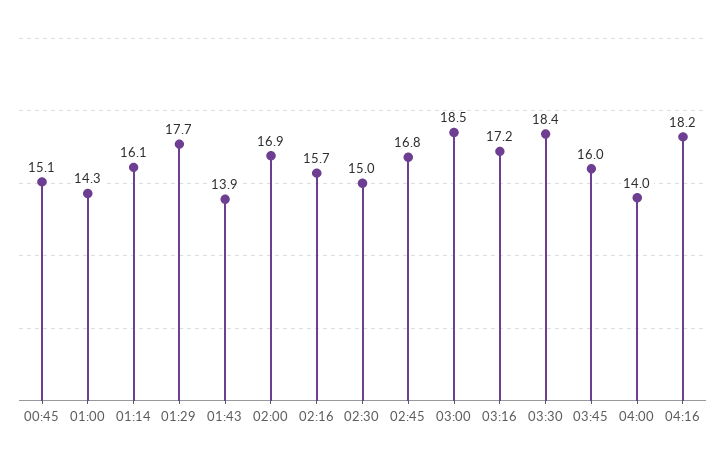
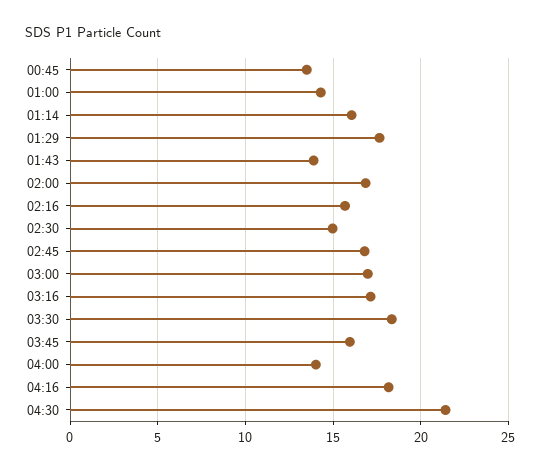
00:45: 15.1 -> 13.5
03:00: 18.5 -> 17
04:30: none -> 21.5

